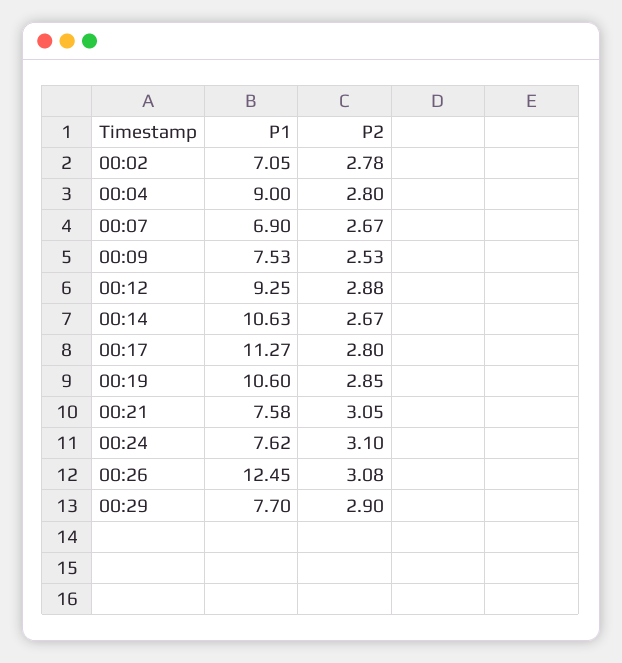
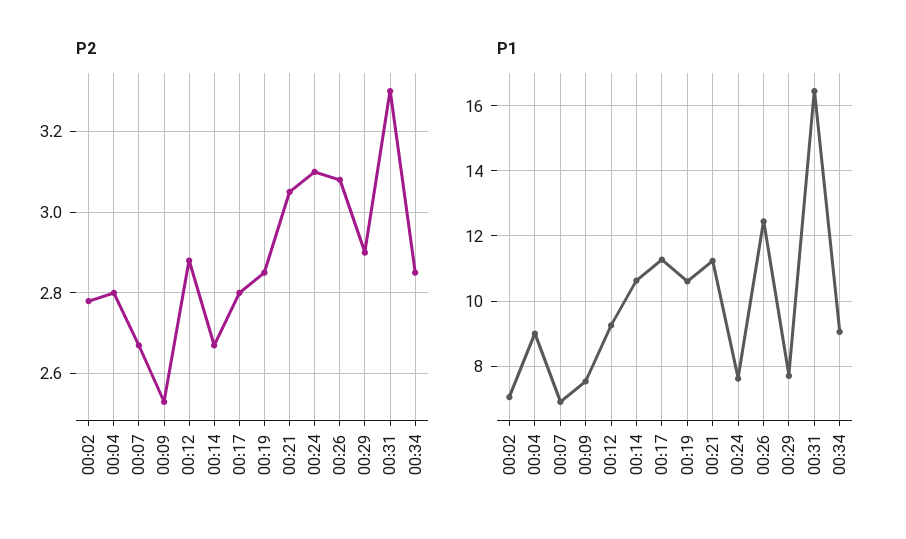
P1, 00:21: 7.58 -> 11.2
P2, 00:31: none -> 3.3
P2, 00:34: none -> 2.85
P1, 00:31: none -> 16.4
P1, 00:34: none -> 9

